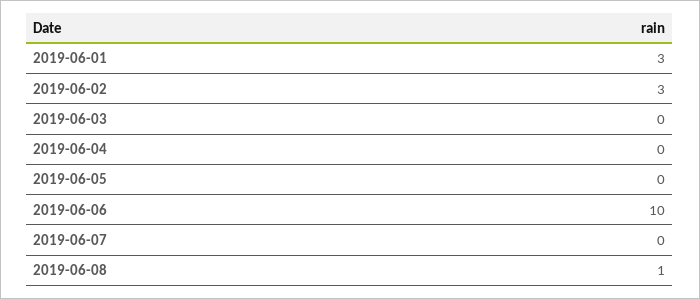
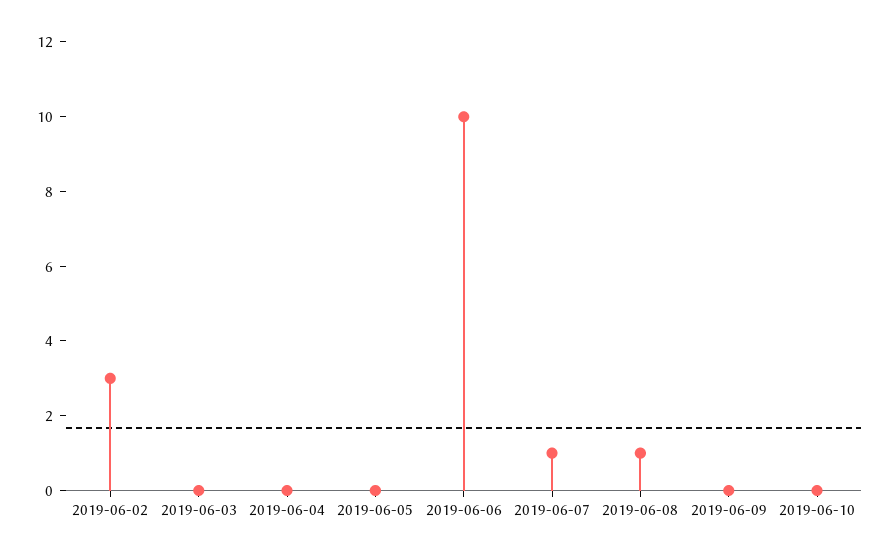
2019-06-01: 3 -> none
2019-06-07: 0 -> 1
2019-06-09: none -> 0
2019-06-10: none -> 0

